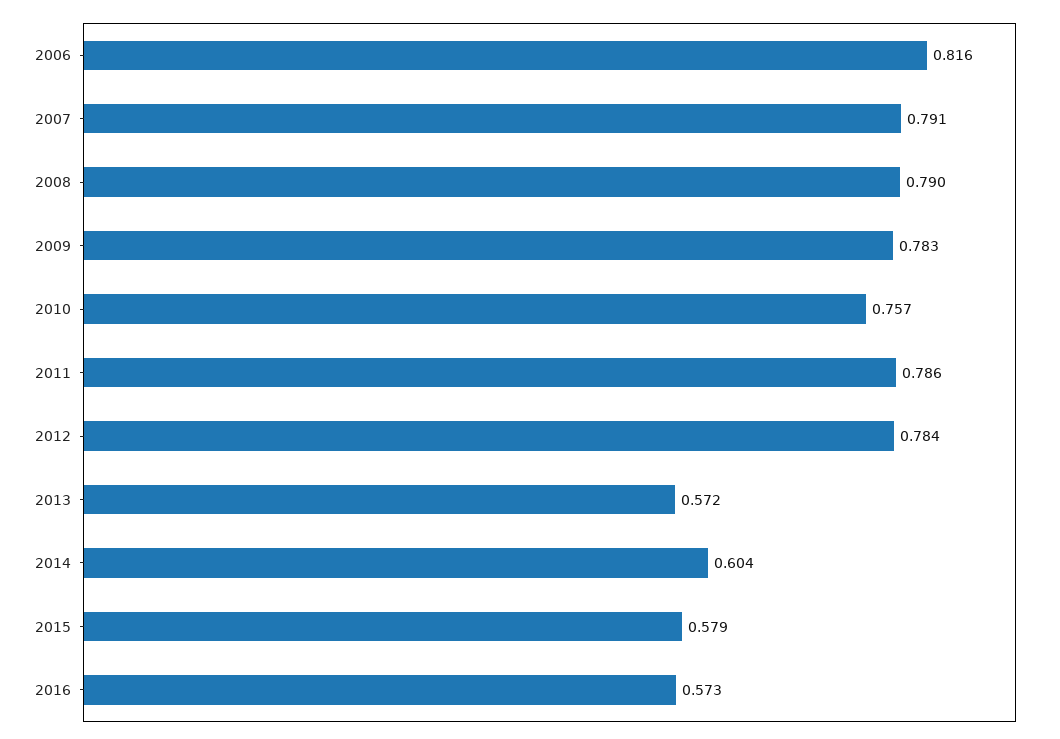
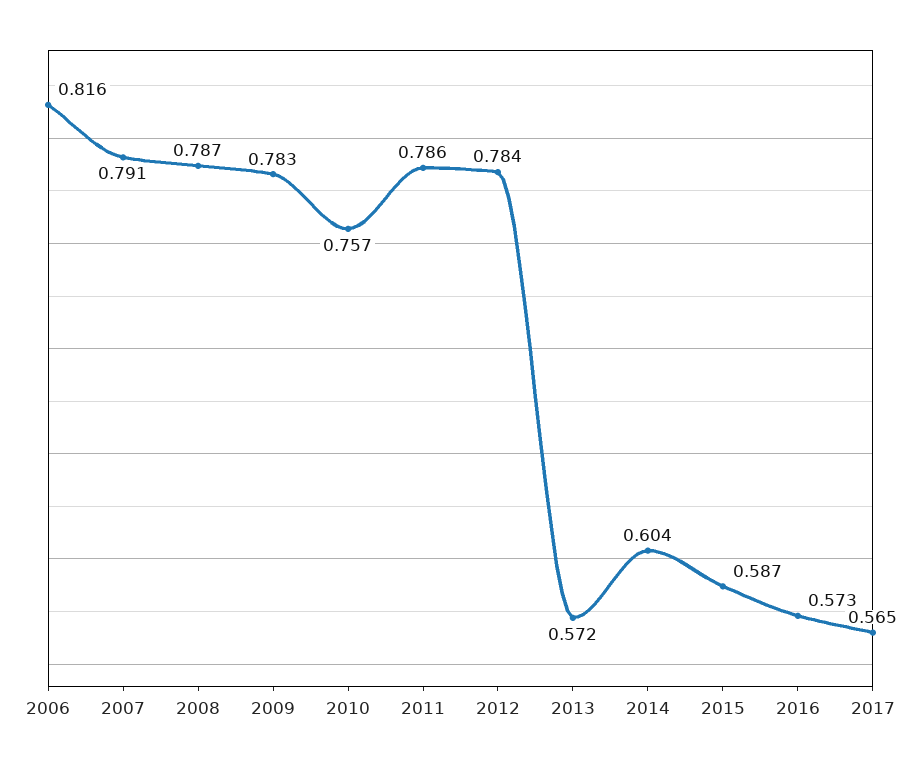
2008: 0.79 -> 0.787
2015: 0.579 -> 0.587
2017: none -> 0.565

